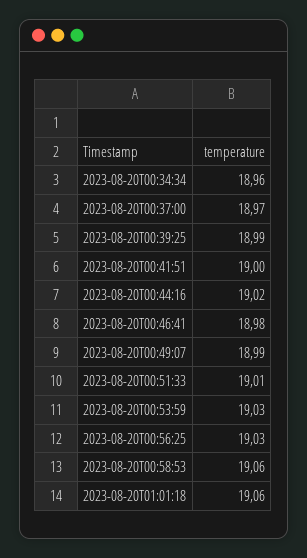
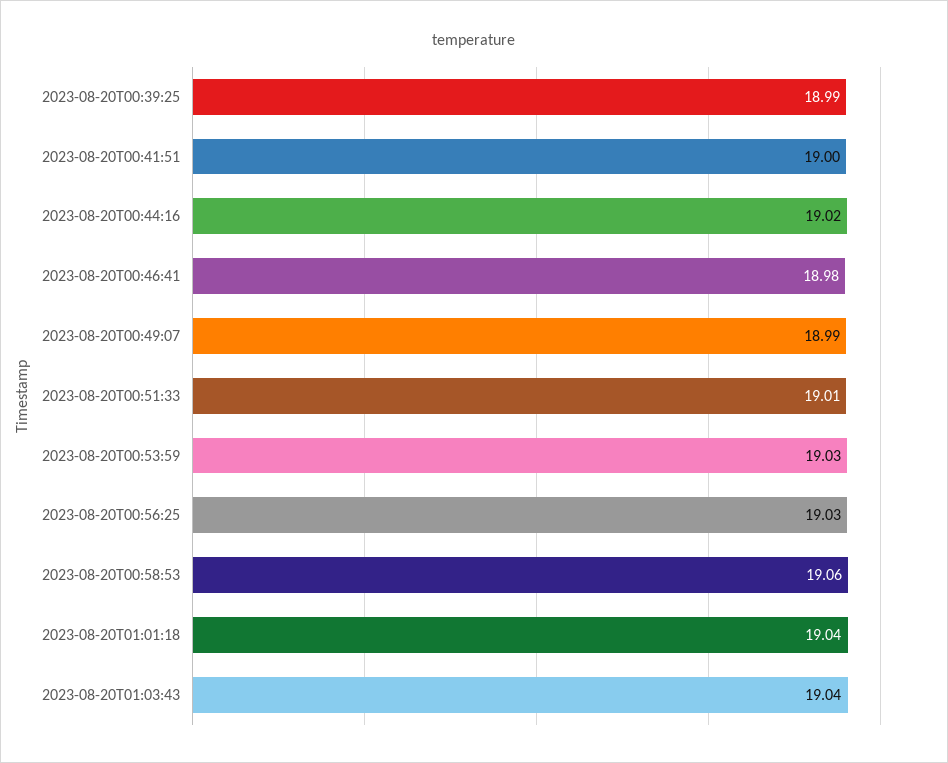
2023-08-20T00:34:34: 18.96 -> none
2023-08-20T00:37:00: 18.97 -> none
2023-08-20T01:01:18: 19.06 -> 19.04
2023-08-20T01:03:43: none -> 19.04

